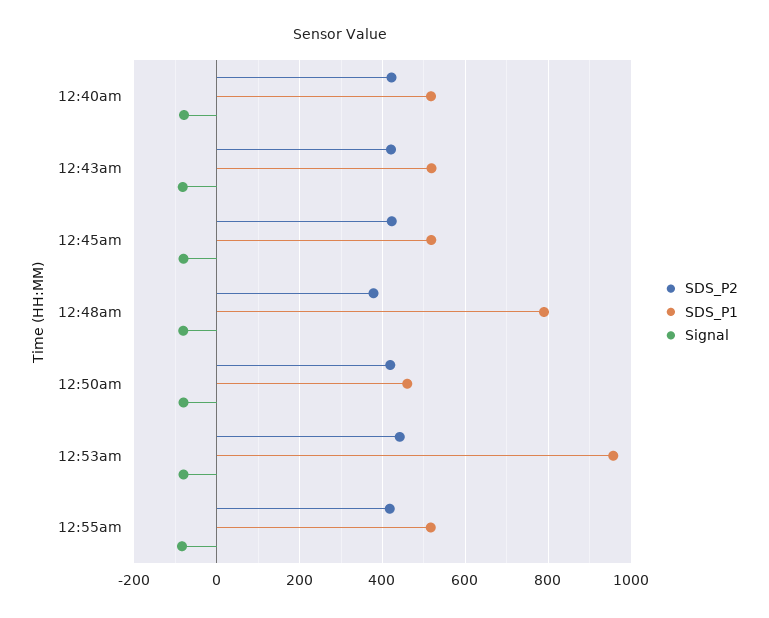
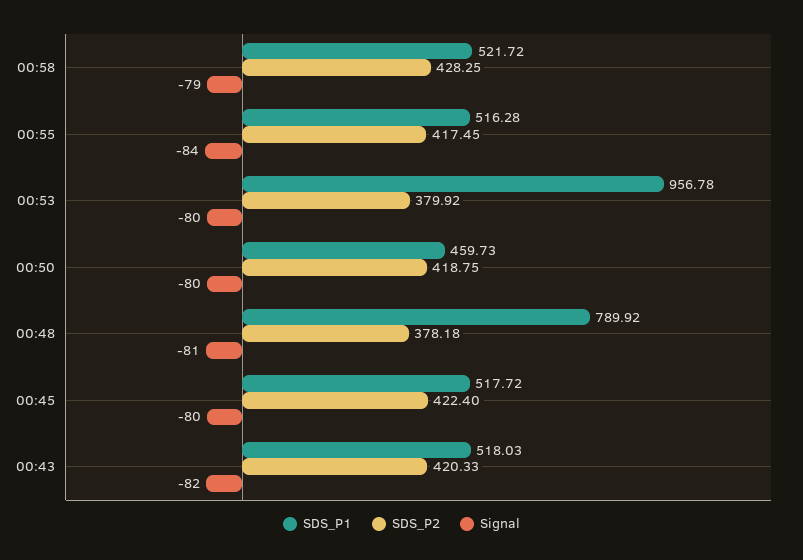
SDS_P2, 12:40am: 420 -> none
SDS_P1, 12:40am: 520 -> none
Signal, 12:40am: -80 -> none
SDS_P2, 12:53am: 440 -> 379.92
SDS_P1, 00:58: none -> 521.72
SDS_P2, 00:58: none -> 428.25
Signal, 00:58: none -> -79

